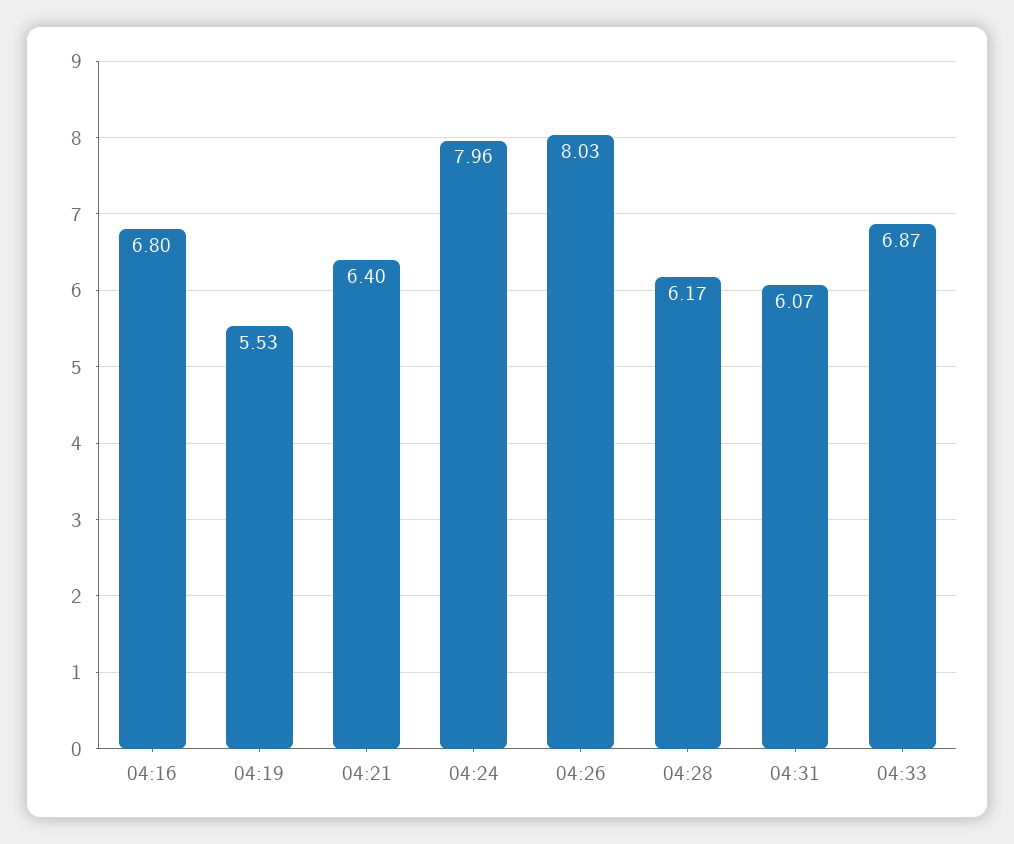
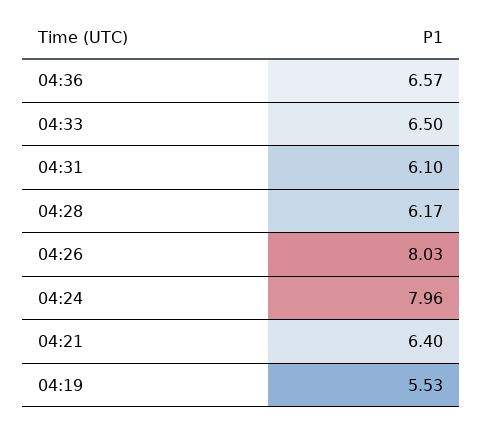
04:16: 6.8 -> none
04:31: 6.07 -> 6.1
04:33: 6.87 -> 6.5
04:36: none -> 6.57

